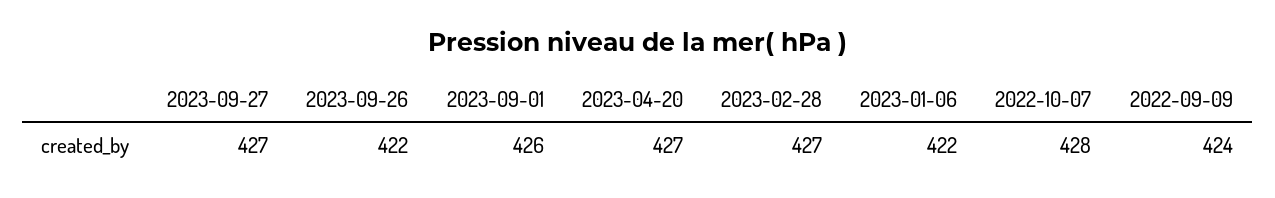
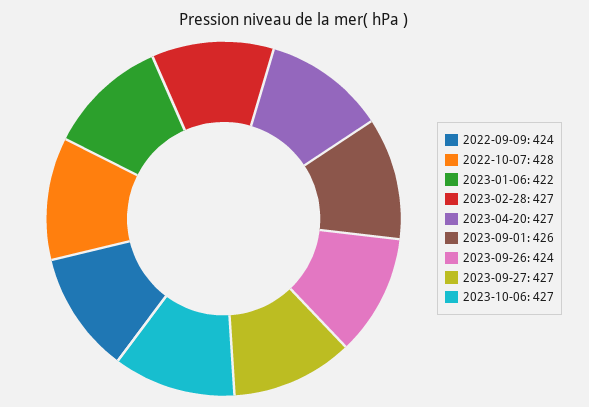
2023-09-26: 422 -> 424
2023-10-06: none -> 427

